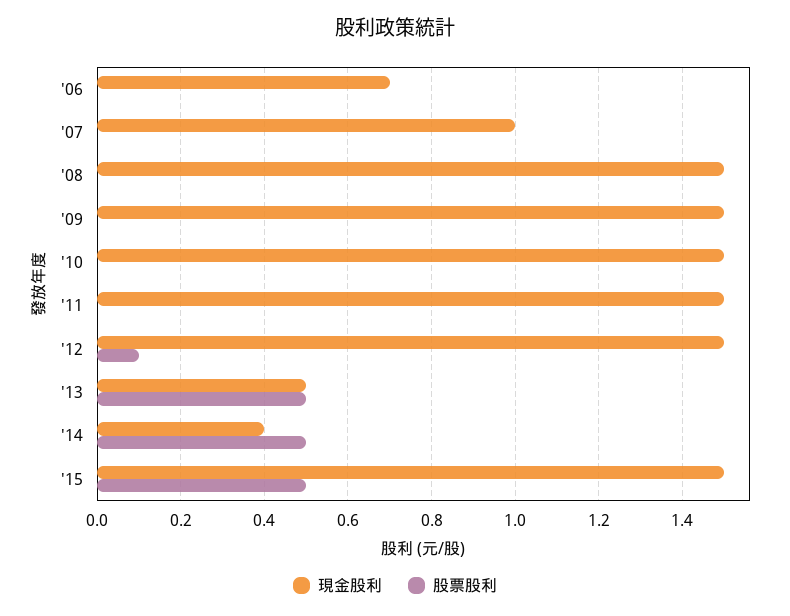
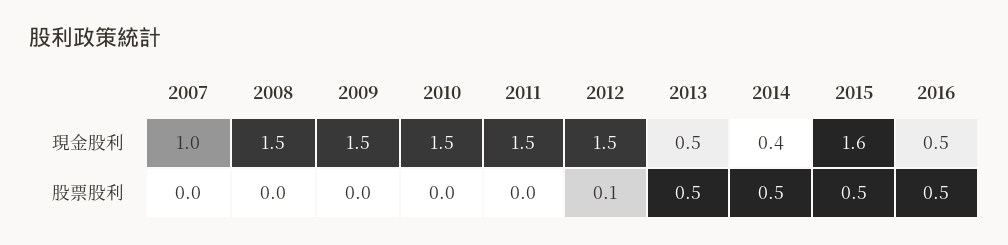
現金股利, '06: 0.7 -> none
股票股利, '06: 0 -> none
現金股利, '15: 1.5 -> 1.6
現金股利, 2016: none -> 0.5
股票股利, 2016: none -> 0.5

